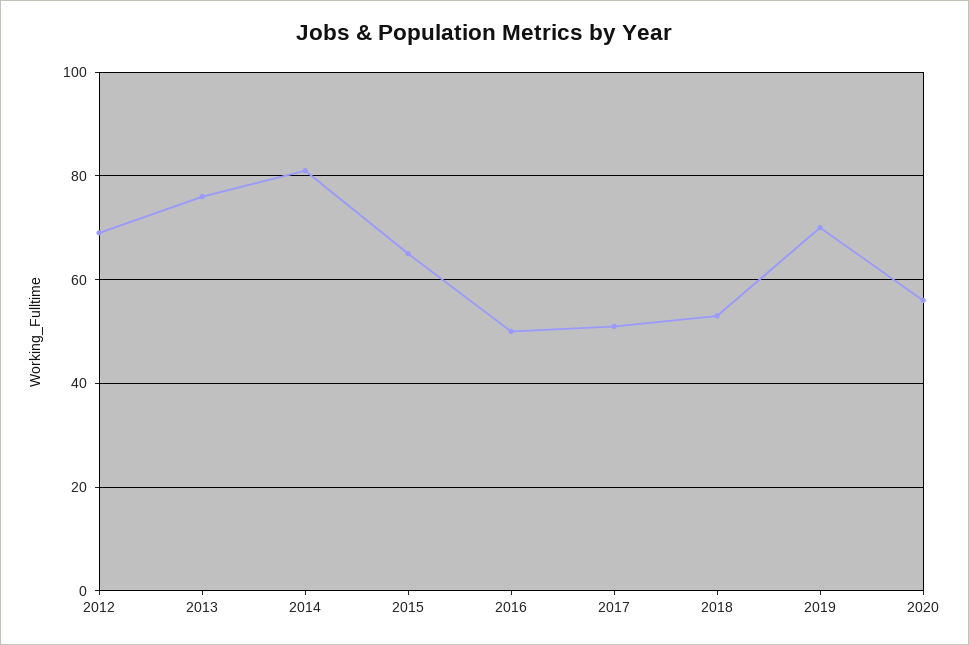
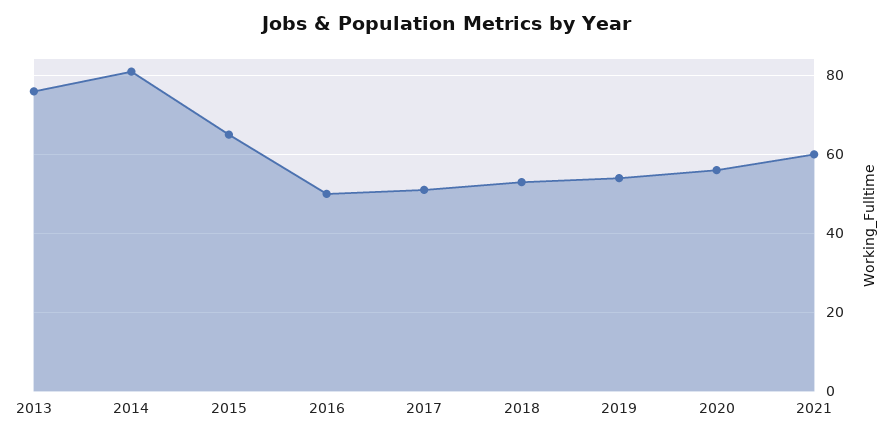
2012: 70 -> none
2019: 70 -> 55
2021: none -> 60

